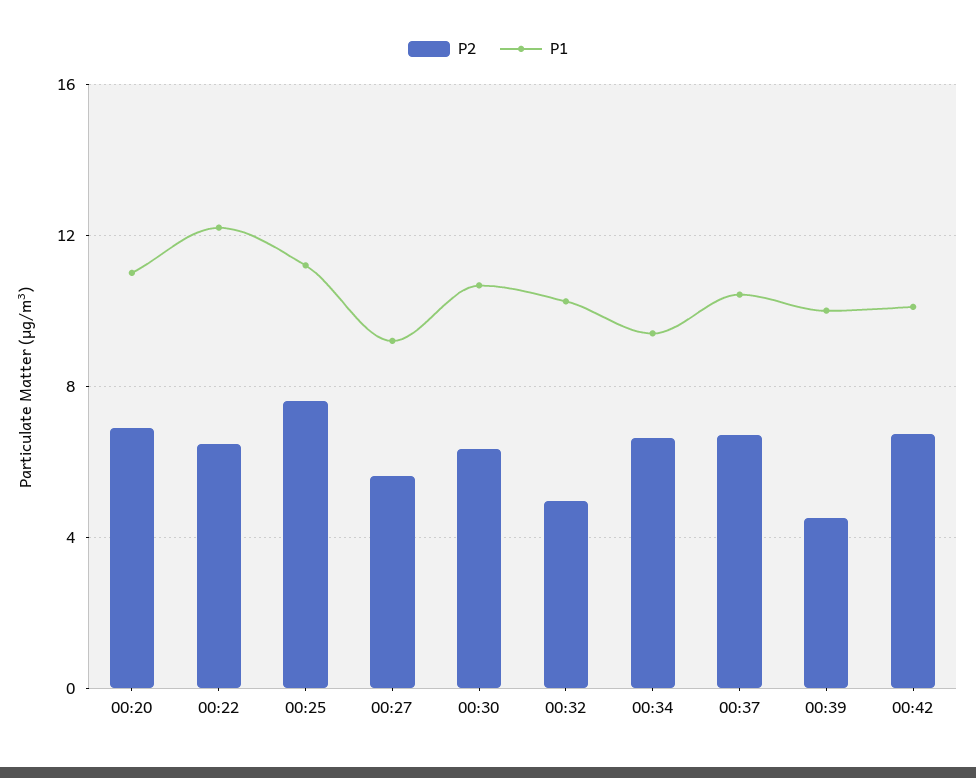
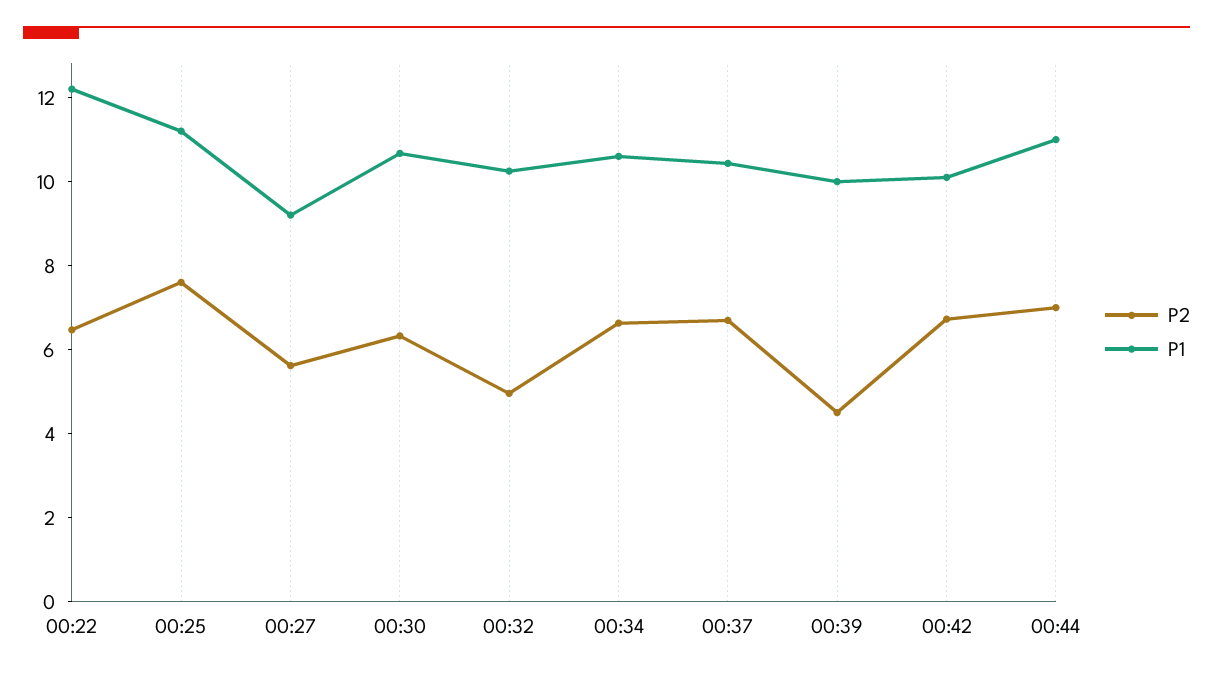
P2, 00:20: 7 -> none
P1, 00:20: 11 -> none
P1, 00:34: 9.5 -> 10.5
P2, 00:44: none -> 7
P1, 00:44: none -> 11

